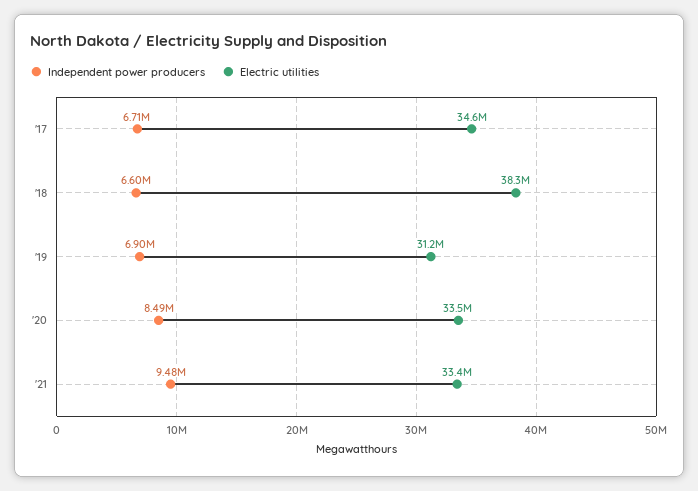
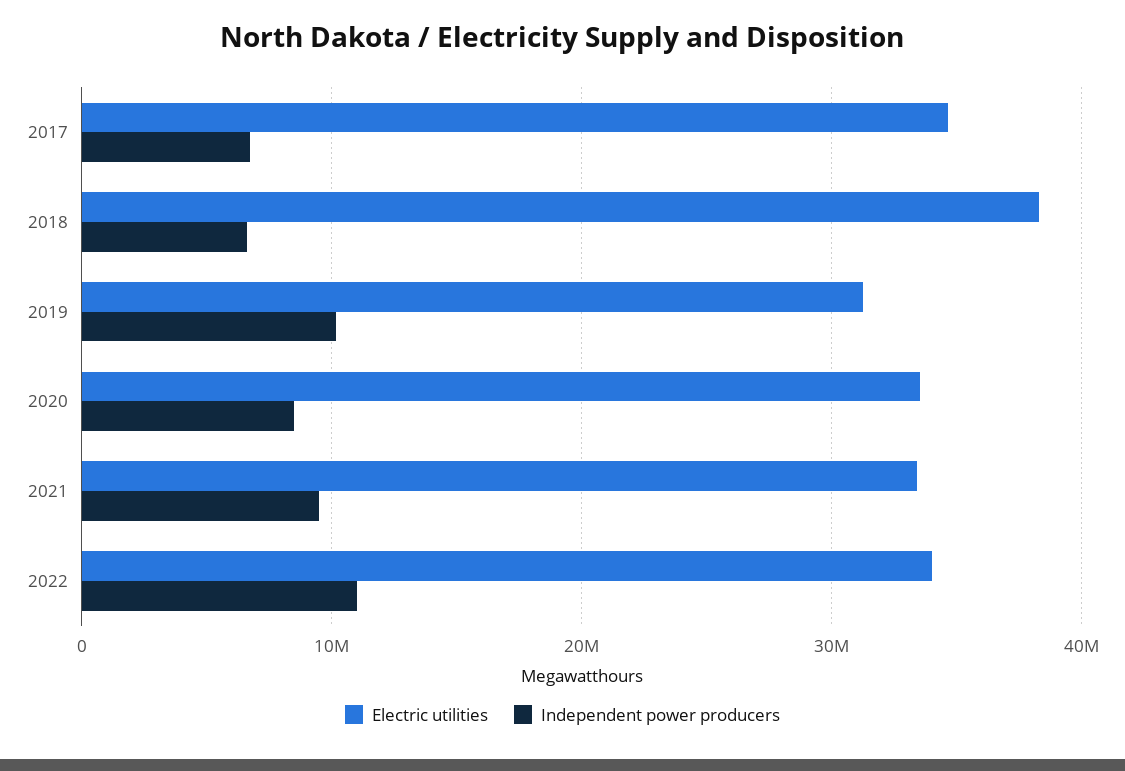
Independent power producers, '19: 6900000 -> 10000000
Electric utilities, 2022: none -> 34000000
Independent power producers, 2022: none -> 11000000

